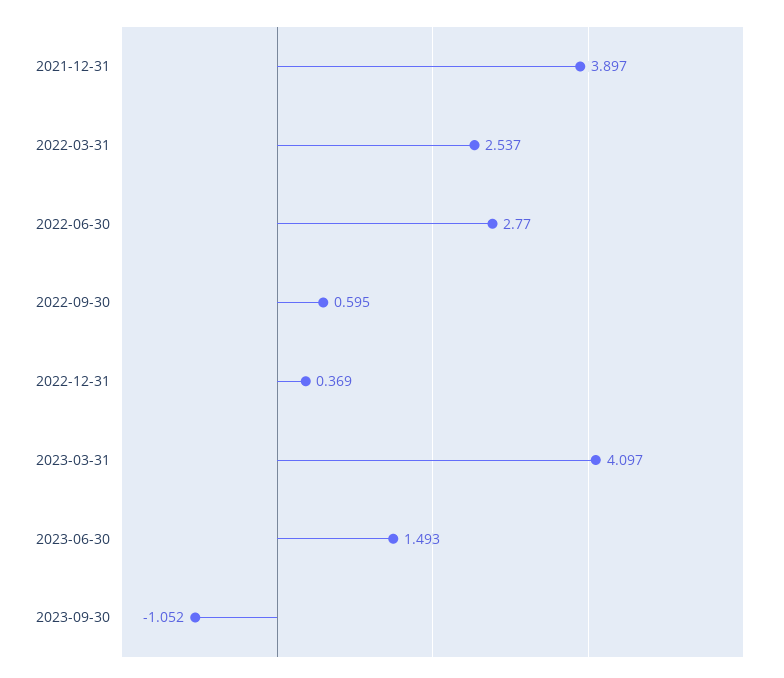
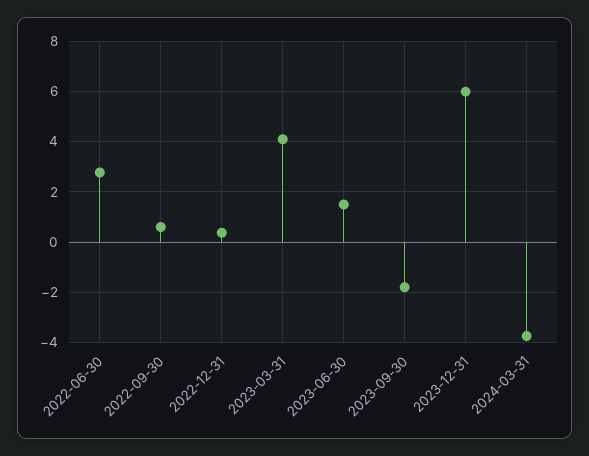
2021-12-31: 3.897 -> none
2022-03-31: 2.537 -> none
2023-09-30: -1.052 -> -1.75
2023-12-31: none -> 6
2024-03-31: none -> -3.75

